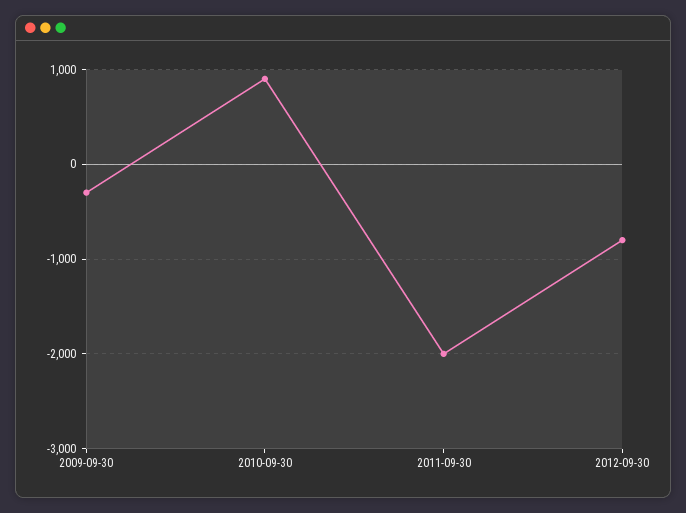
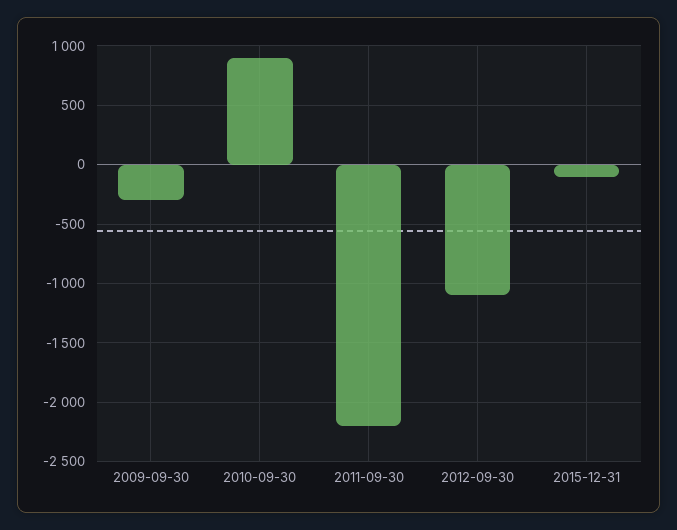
2011-09-30: -2000 -> -2200
2012-09-30: -800 -> -1100
2015-12-31: none -> -100

